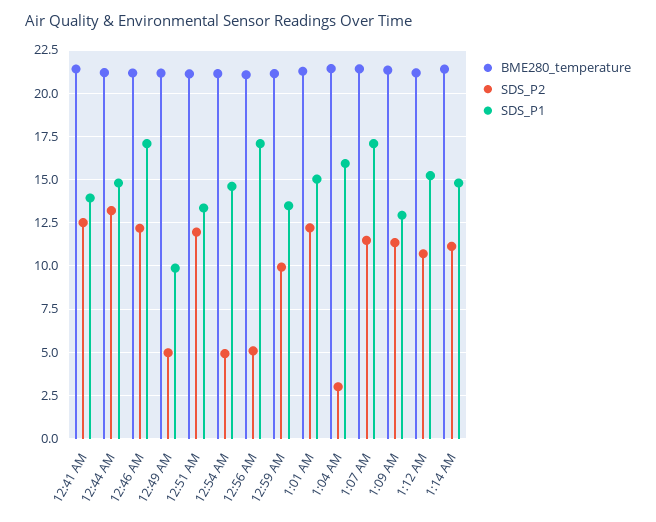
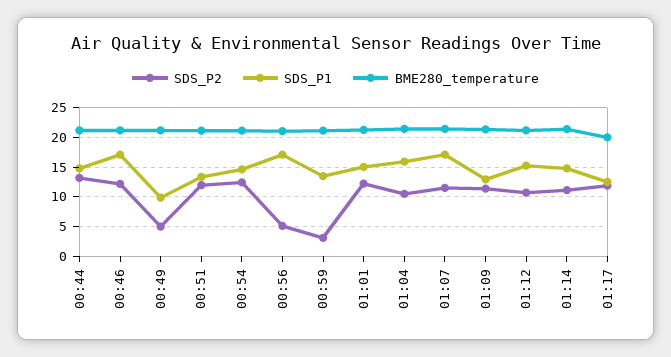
BME280_temperature, 12:41 AM: 21.5 -> none
SDS_P2, 12:41 AM: 12.5 -> none
SDS_P1, 12:41 AM: 14 -> none
SDS_P2, 12:54 AM: 5 -> 12.5
SDS_P2, 12:59 AM: 10 -> 2.5
SDS_P2, 1:04 AM: 3 -> 10
SDS_P2, 01:17: none -> 12.5
SDS_P1, 01:17: none -> 12.5
BME280_temperature, 01:17: none -> 20

